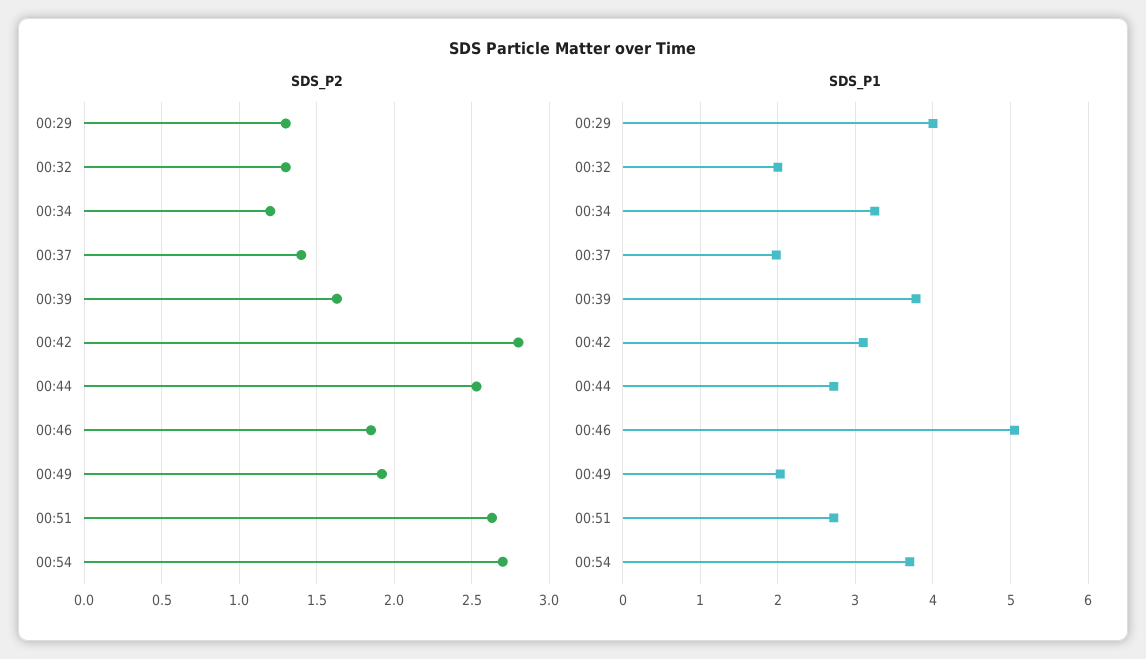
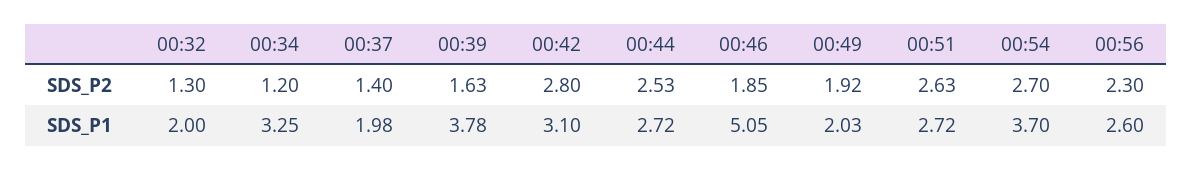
SDS_P2, 00:29: 1.3 -> none
SDS_P1, 00:29: 4 -> none
SDS_P2, 00:56: none -> 2.3
SDS_P1, 00:56: none -> 2.6

